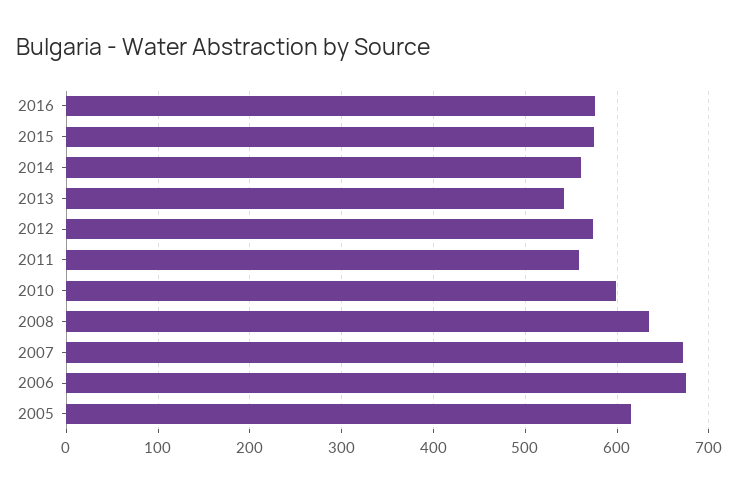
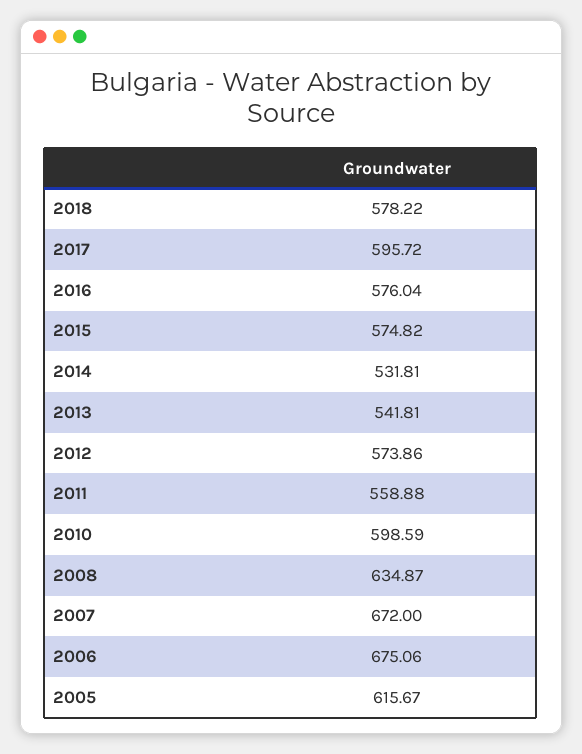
2014: 560 -> 531.81
2018: none -> 578.22
2017: none -> 595.72

